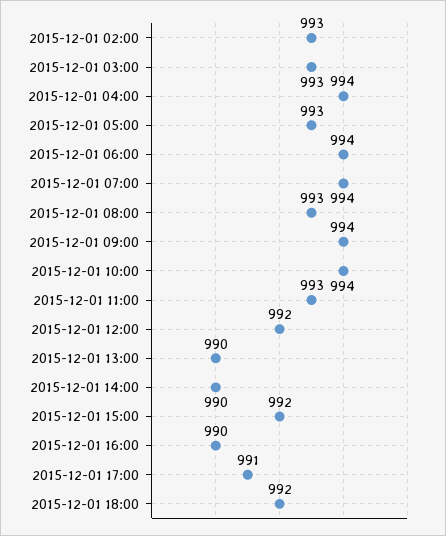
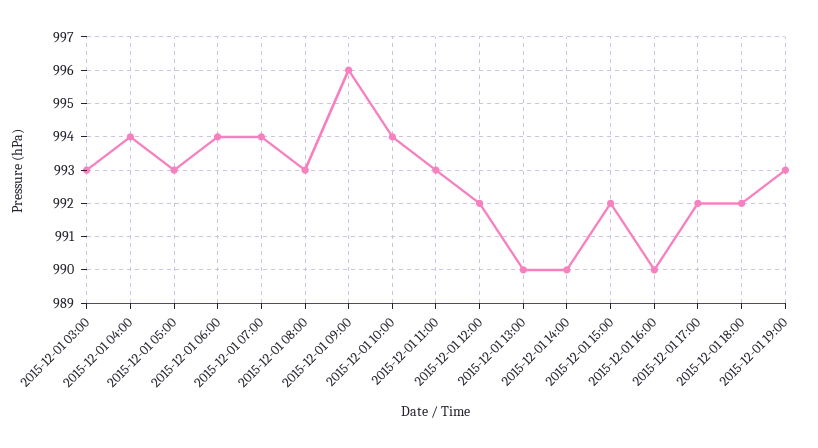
2015-12-01 02:00: 993 -> none
2015-12-01 09:00: 994 -> 996
2015-12-01 17:00: 991 -> 992
2015-12-01 19:00: none -> 993

